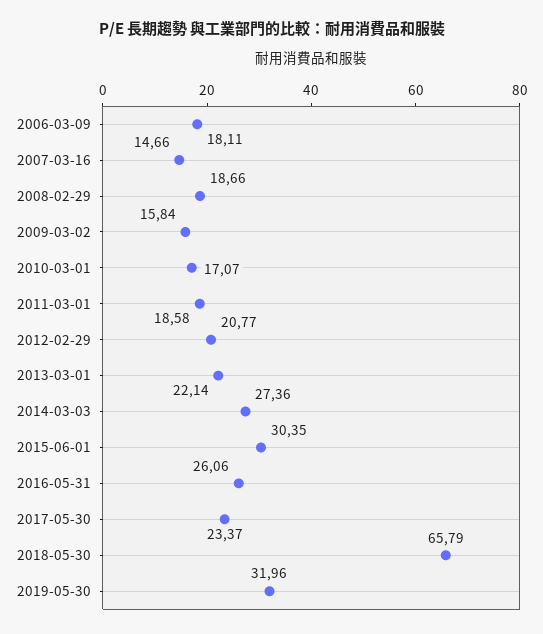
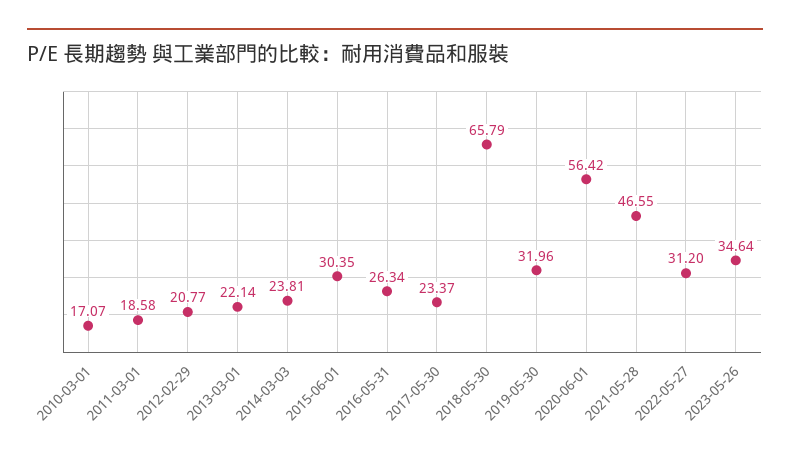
2006-03-09: 18.11 -> none
2007-03-16: 14.66 -> none
2008-02-29: 18.66 -> none
2009-03-02: 15.84 -> none
2014-03-03: 27.36 -> 23.81
2016-05-31: 26.06 -> 26.34
2020-06-01: none -> 56.42
2021-05-28: none -> 46.55
2022-05-27: none -> 31.2
2023-05-26: none -> 34.64

